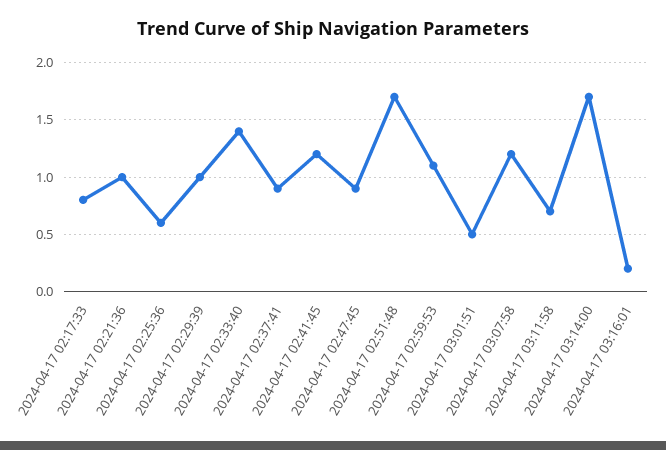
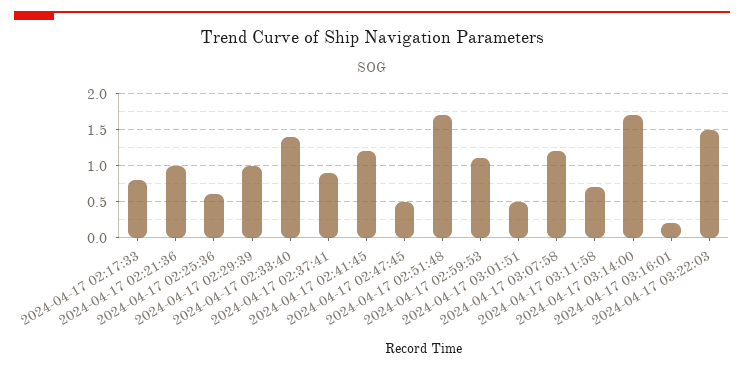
2024-04-17 02:47:45: 0.9 -> 0.5
2024-04-17 03:22:03: none -> 1.5

